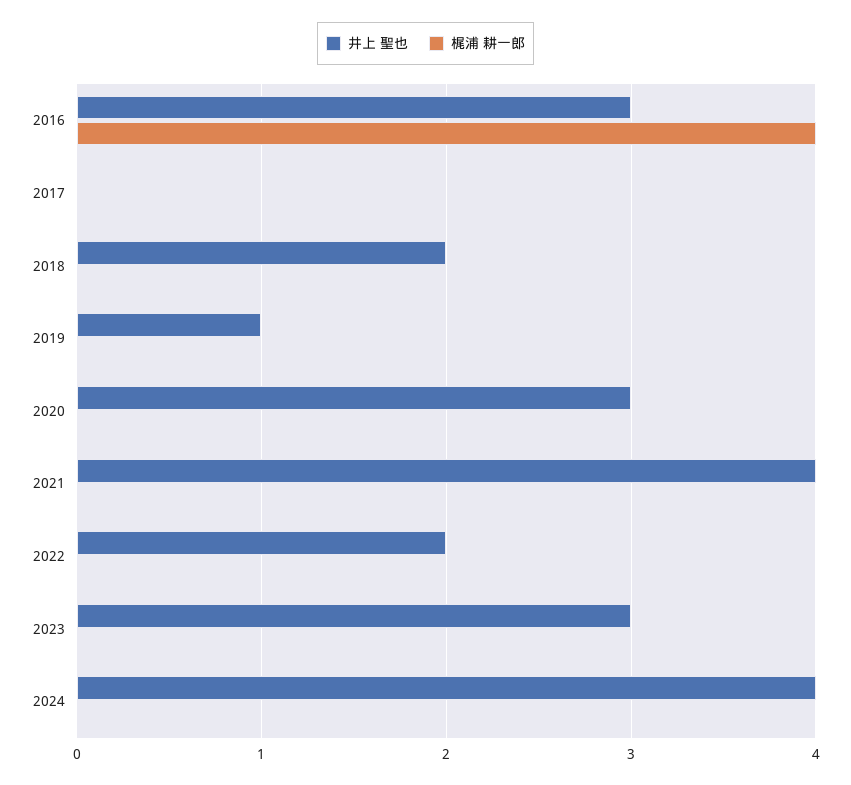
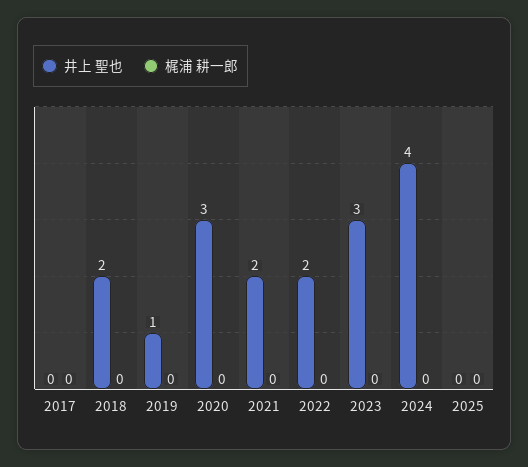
井上 聖也, 2016: 3 -> none
梶浦 耕一郎, 2016: 4 -> none
井上 聖也, 2021: 4 -> 2
井上 聖也, 2025: none -> 0
梶浦 耕一郎, 2025: none -> 0

